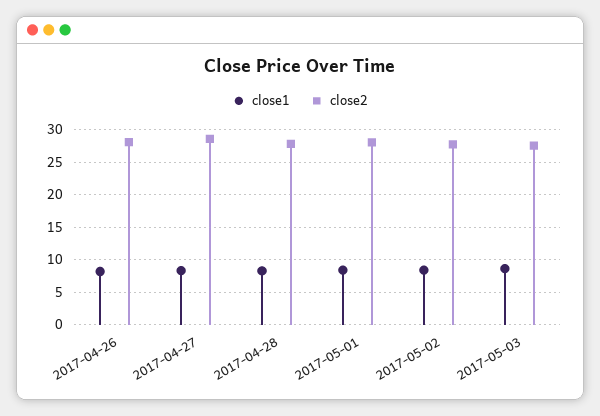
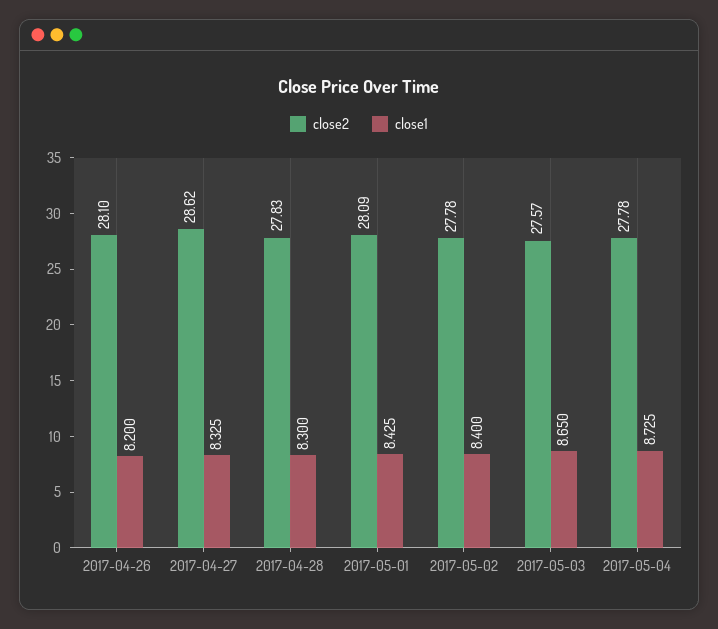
close2, 2017-05-04: none -> 27.78
close1, 2017-05-04: none -> 8.725

